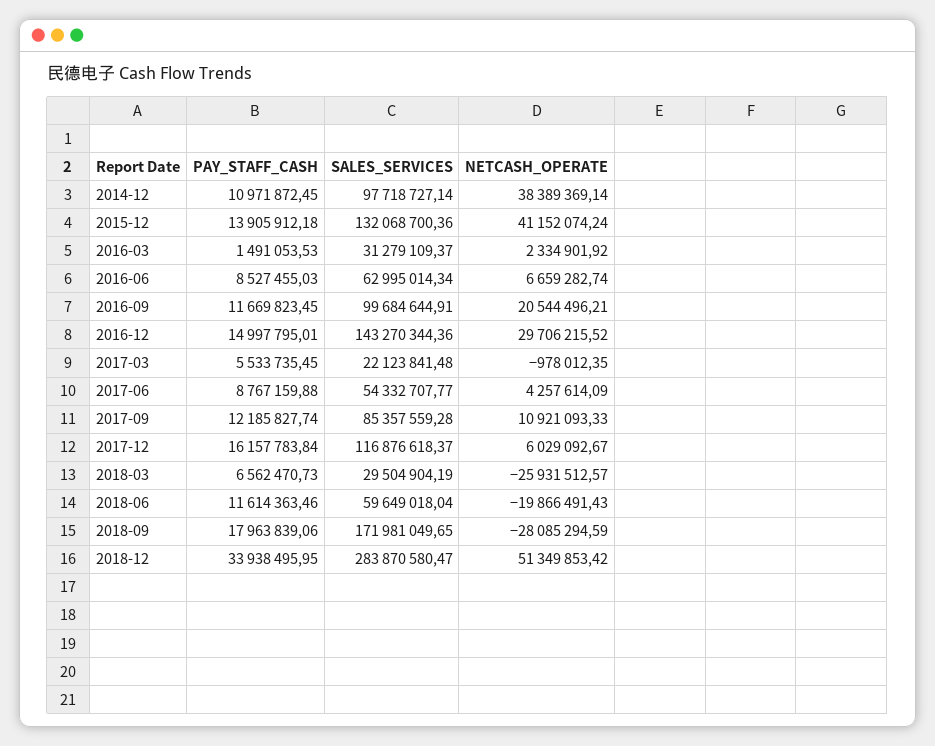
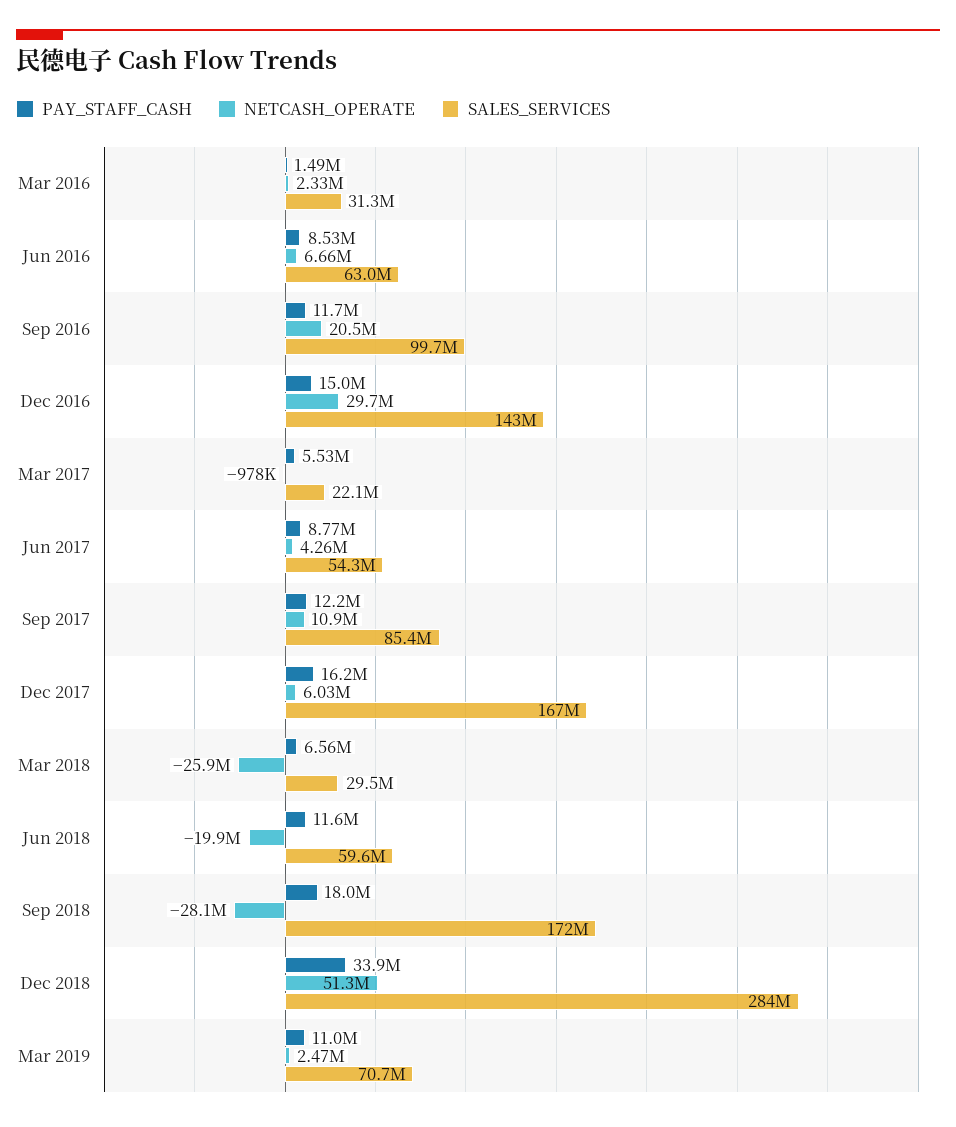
PAY_STAFF_CASH, 2014-12: 10971872.45 -> none
SALES_SERVICES, 2014-12: 97718727.14 -> none
NETCASH_OPERATE, 2014-12: 38389369.14 -> none
PAY_STAFF_CASH, 2015-12: 13905912.18 -> none
SALES_SERVICES, 2015-12: 132068700.36 -> none
NETCASH_OPERATE, 2015-12: 41152074.24 -> none
SALES_SERVICES, 2017-12: 116876618.37 -> 167000000
PAY_STAFF_CASH, Mar 2019: none -> 11000000
NETCASH_OPERATE, Mar 2019: none -> 2470000
SALES_SERVICES, Mar 2019: none -> 70700000

